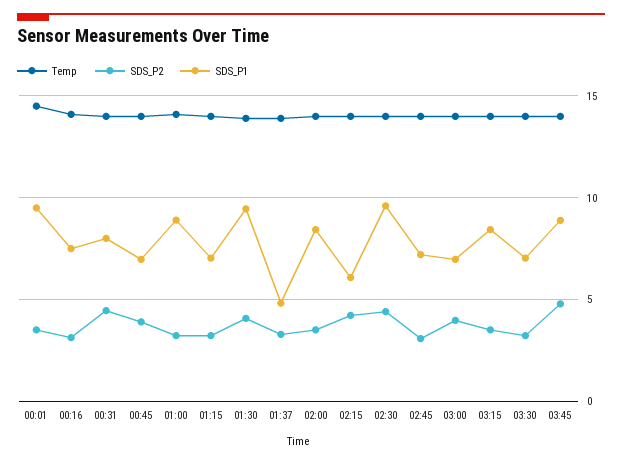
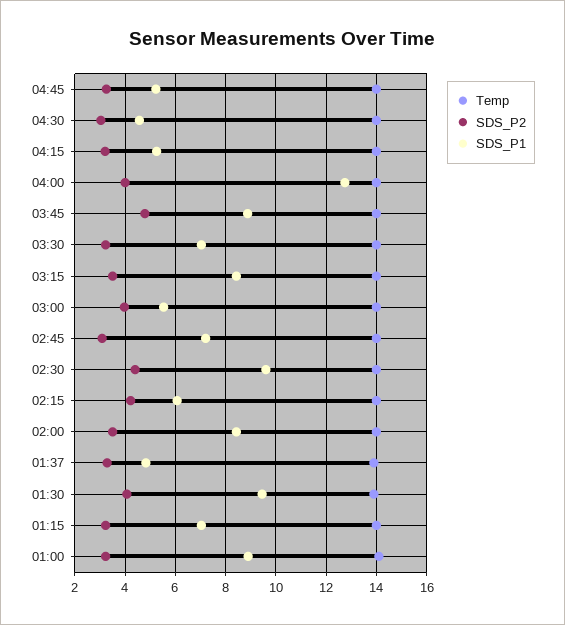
Temp, 00:01: 14.5 -> none
SDS_P2, 00:01: 3.5 -> none
SDS_P1, 00:01: 9.5 -> none
Temp, 00:16: 14 -> none
SDS_P2, 00:16: 3 -> none
SDS_P1, 00:16: 7.5 -> none
Temp, 00:31: 14 -> none
SDS_P2, 00:31: 4.5 -> none
SDS_P1, 00:31: 8 -> none
Temp, 00:45: 14 -> none
SDS_P2, 00:45: 4 -> none
SDS_P1, 00:45: 7 -> none
SDS_P1, 03:00: 7 -> 5.5
Temp, 04:45: none -> 14
SDS_P2, 04:45: none -> 3.25
SDS_P1, 04:45: none -> 5.25
Temp, 04:30: none -> 14
SDS_P2, 04:30: none -> 3
SDS_P1, 04:30: none -> 4.5
Temp, 04:15: none -> 14
SDS_P2, 04:15: none -> 3.25
SDS_P1, 04:15: none -> 5.25
Temp, 04:00: none -> 14
SDS_P2, 04:00: none -> 4
SDS_P1, 04:00: none -> 12.75

